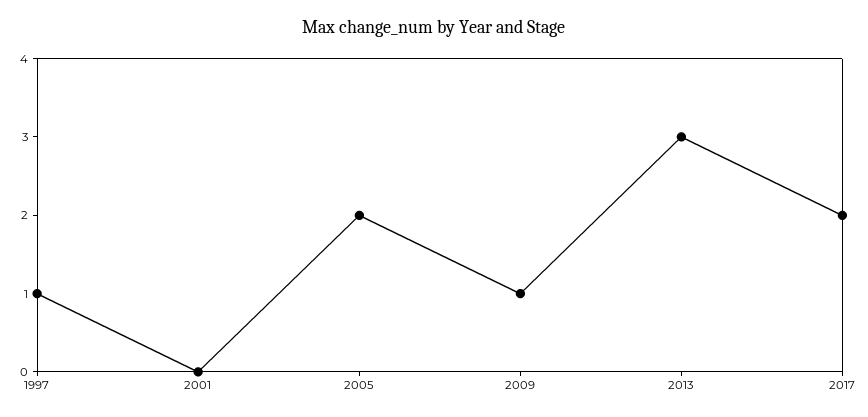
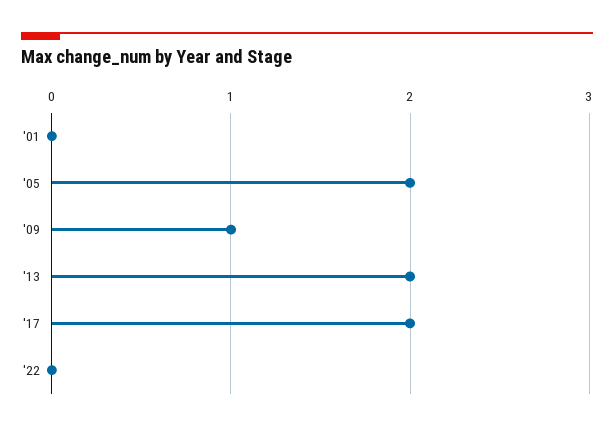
1997: 1 -> none
2013: 3 -> 2
'22: none -> 0

